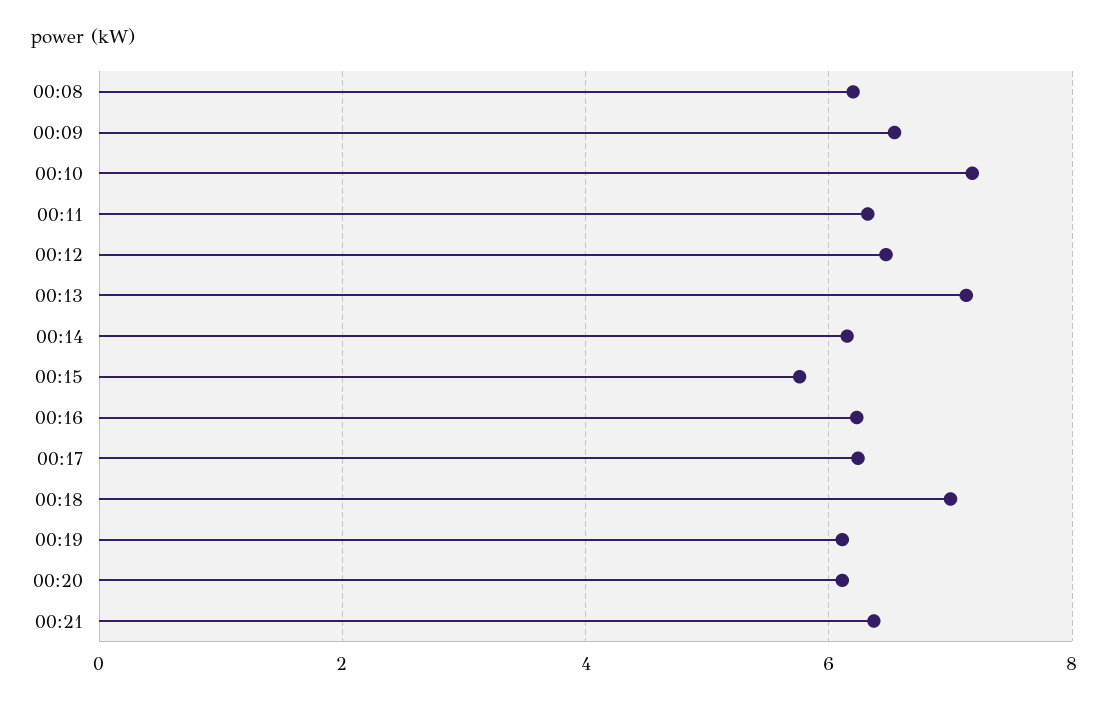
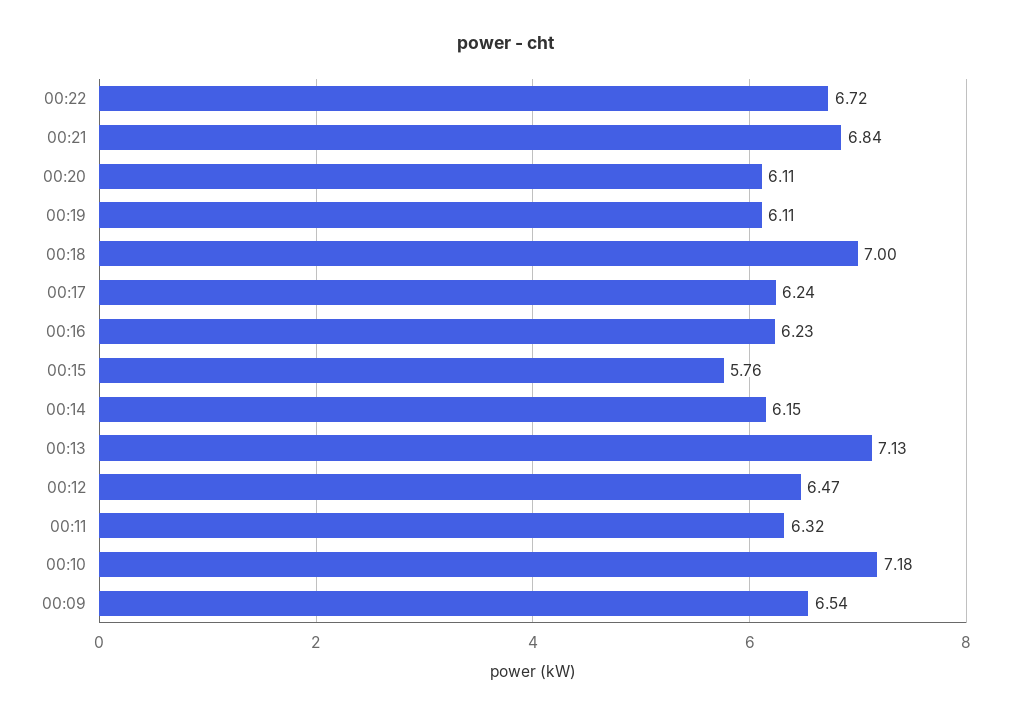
00:08: 6.2 -> none
00:21: 6.4 -> 6.84
00:22: none -> 6.72

